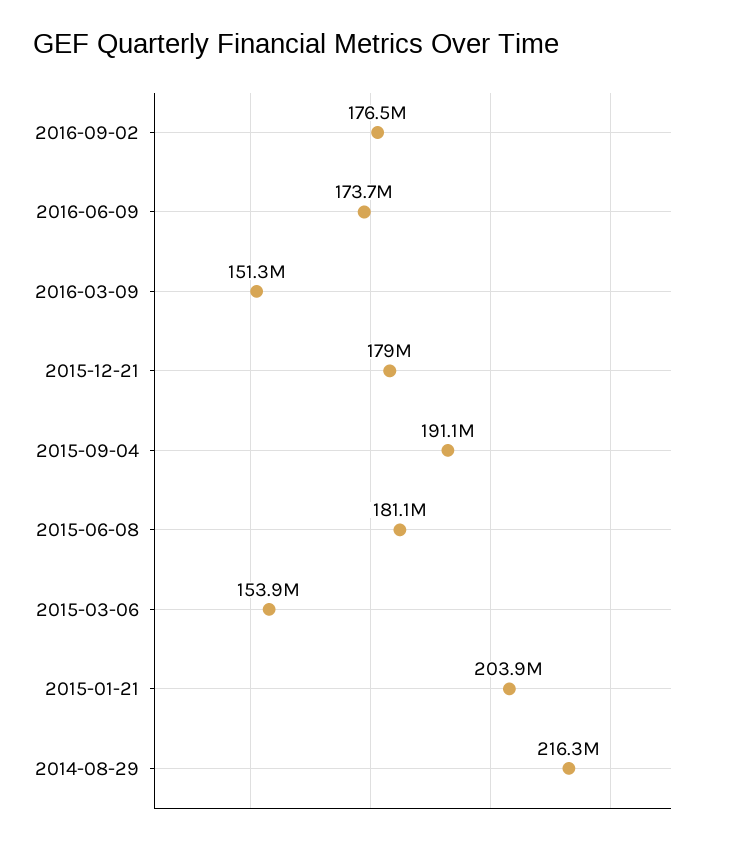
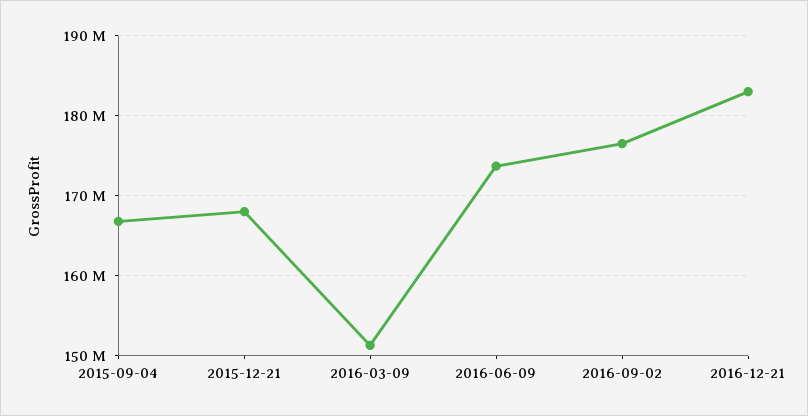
2015-12-21: 179000000 -> 168000000
2015-09-04: 191100000 -> 167000000
2015-06-08: 181100000 -> none
2015-03-06: 153900000 -> none
2015-01-21: 203900000 -> none
2014-08-29: 216300000 -> none
2016-12-21: none -> 183000000

